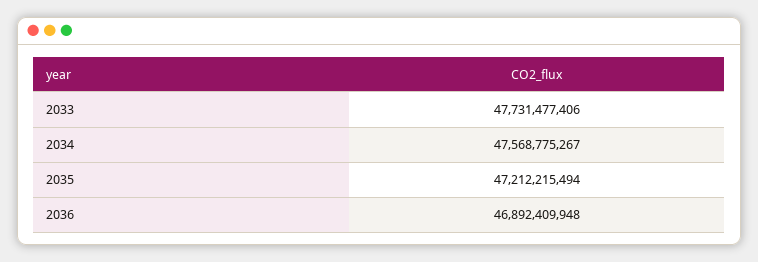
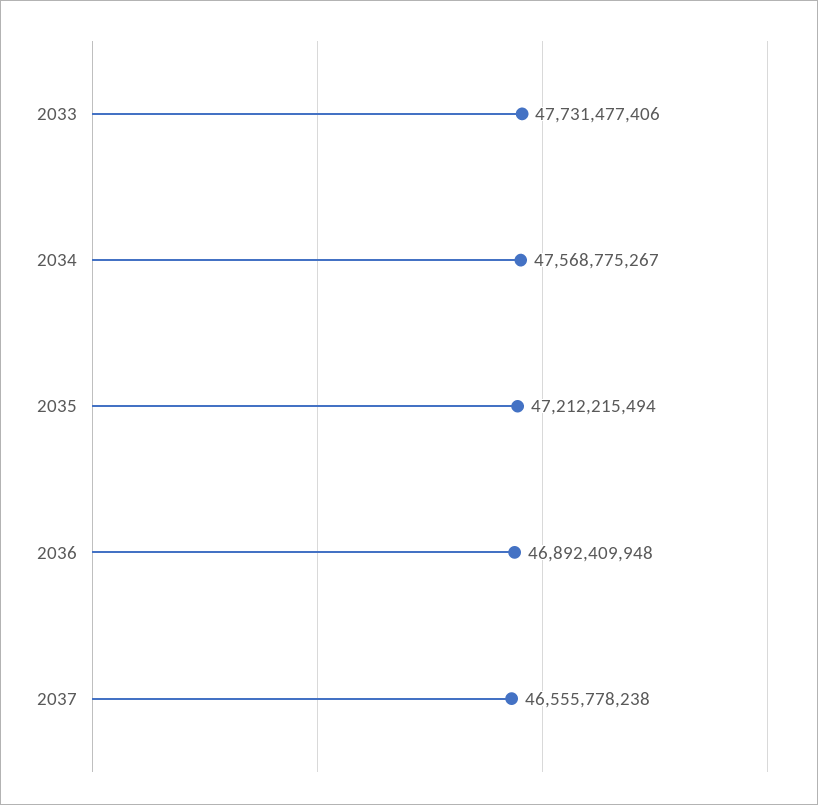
2037: none -> 46555778238

